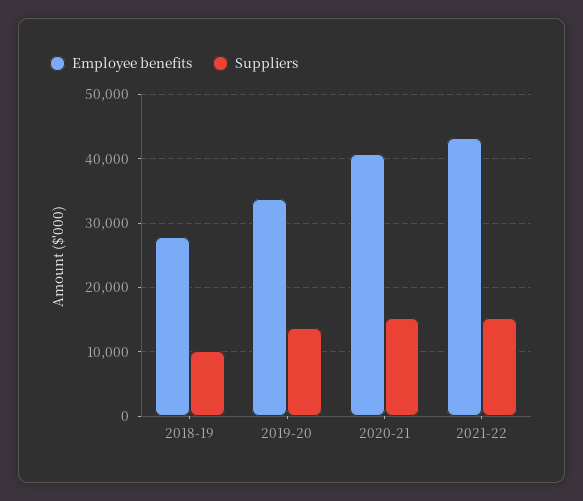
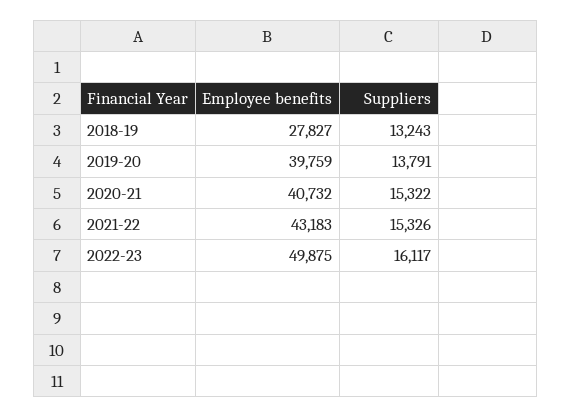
Suppliers, 2018-19: 10000 -> 13243
Employee benefits, 2019-20: 34000 -> 39759
Employee benefits, 2022-23: none -> 49875
Suppliers, 2022-23: none -> 16117

